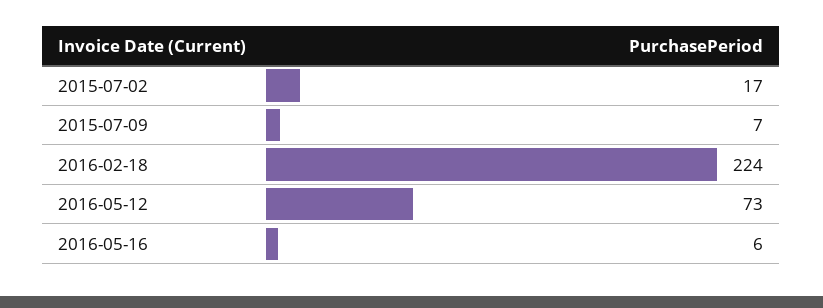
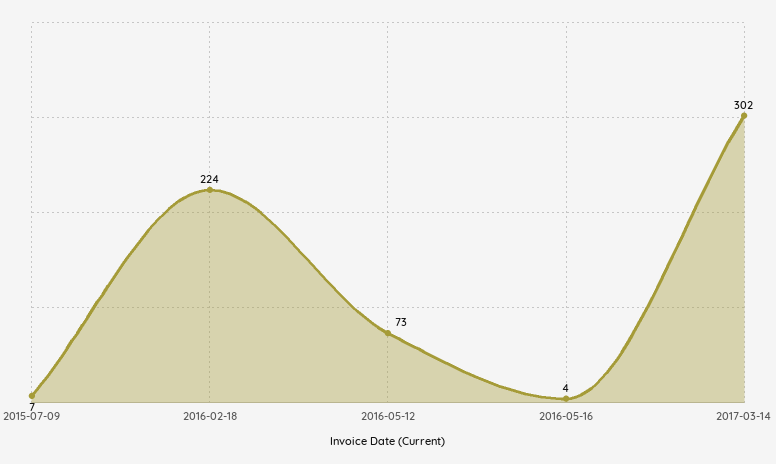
2015-07-02: 17 -> none
2016-05-16: 6 -> 4
2017-03-14: none -> 302

